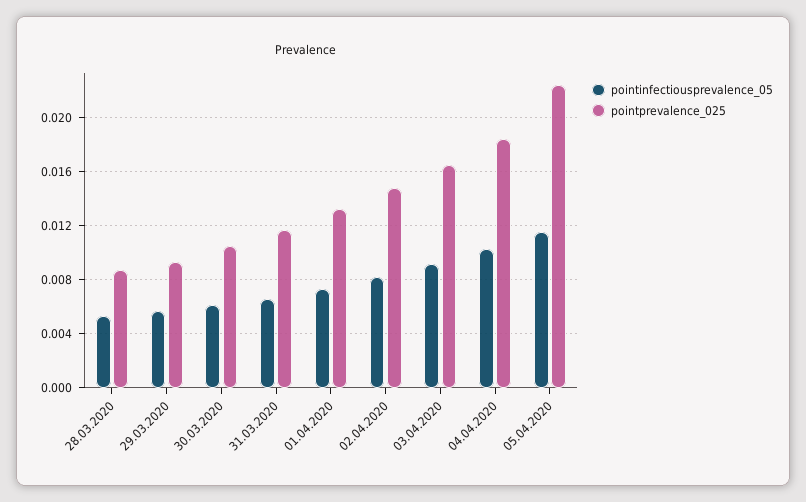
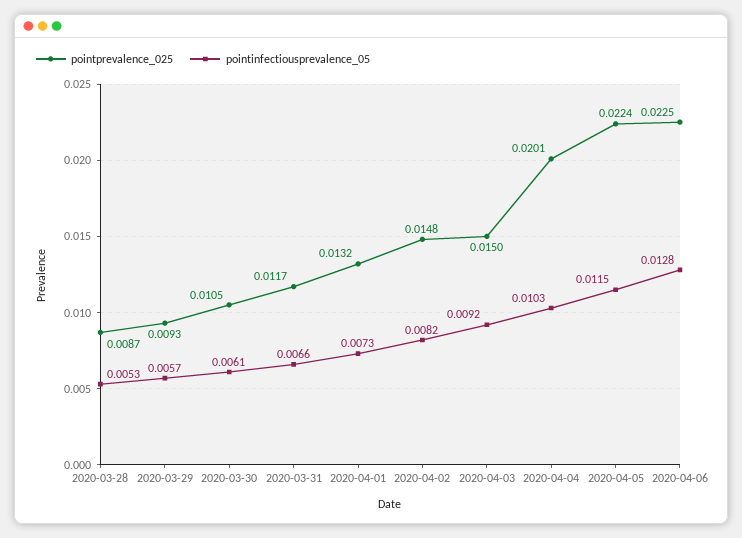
pointprevalence_025, 03.04.2020: 0.0165 -> 0.015
pointprevalence_025, 04.04.2020: 0.0185 -> 0.0201
pointprevalence_025, 2020-04-06: none -> 0.0225
pointinfectiousprevalence_05, 2020-04-06: none -> 0.0128

